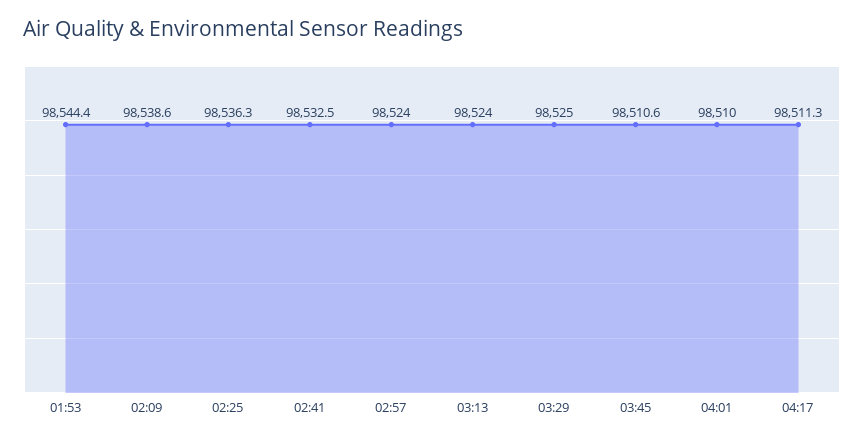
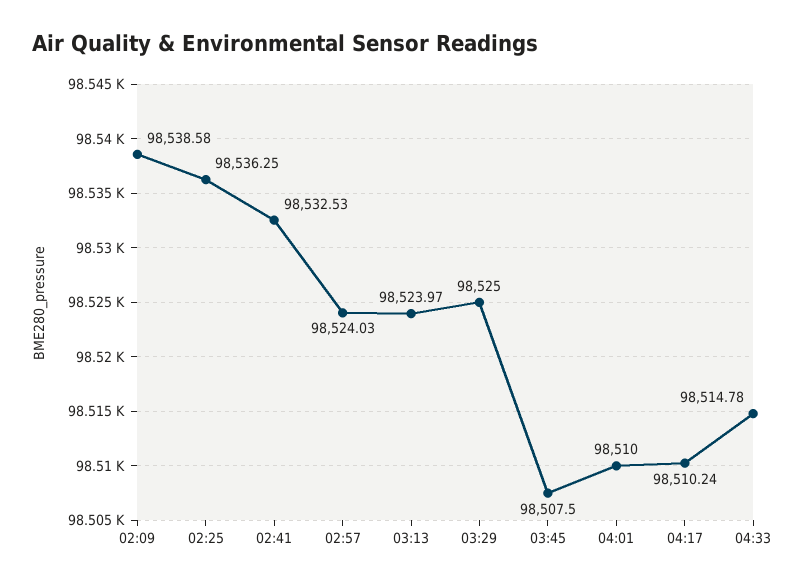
01:53: 98544.4 -> none
03:45: 98510.6 -> 98507.5
04:17: 98511.3 -> 98510.24
04:33: none -> 98514.78

